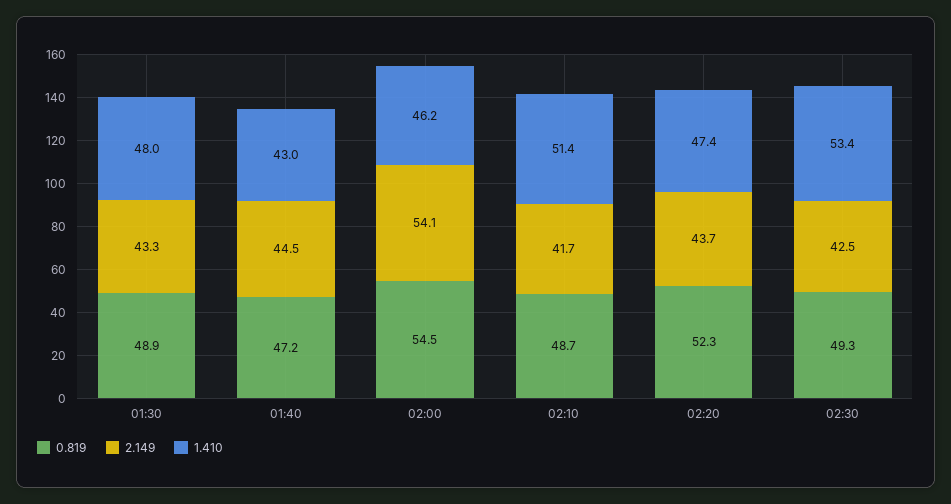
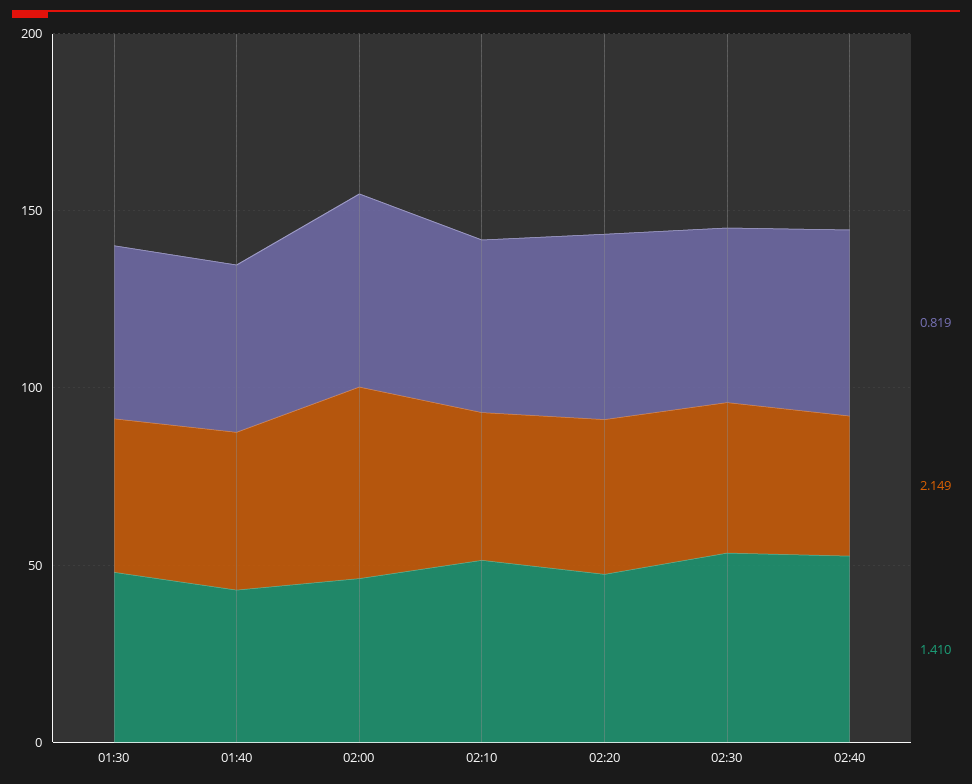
0.819, 02:40: none -> 50
2.149, 02:40: none -> 40
1.410, 02:40: none -> 50

